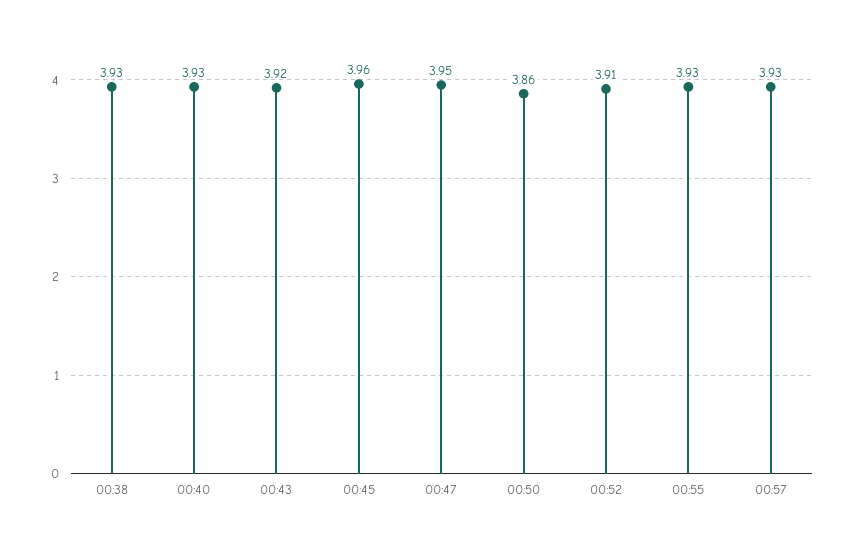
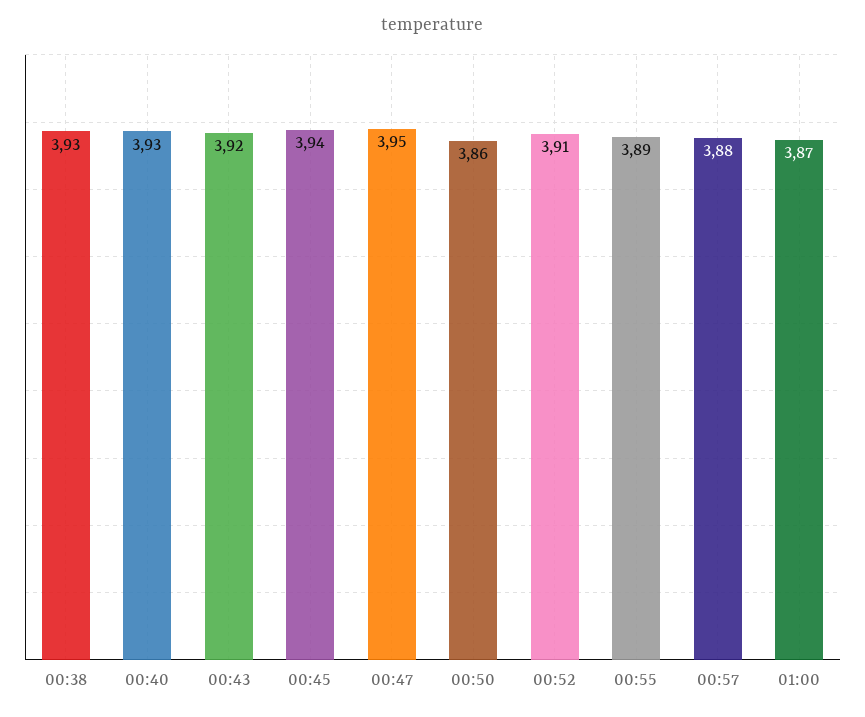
00:45: 3.96 -> 3.94
00:55: 3.93 -> 3.89
00:57: 3.93 -> 3.88
01:00: none -> 3.87

